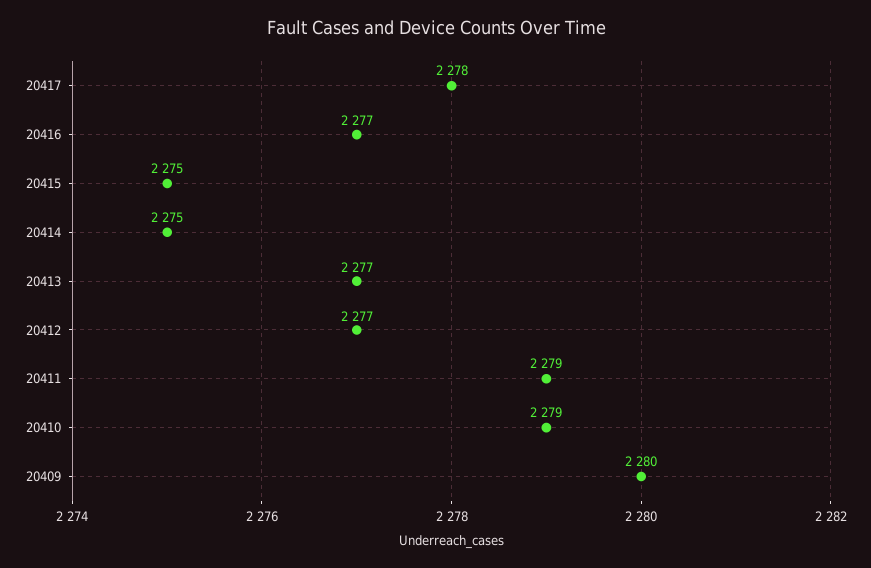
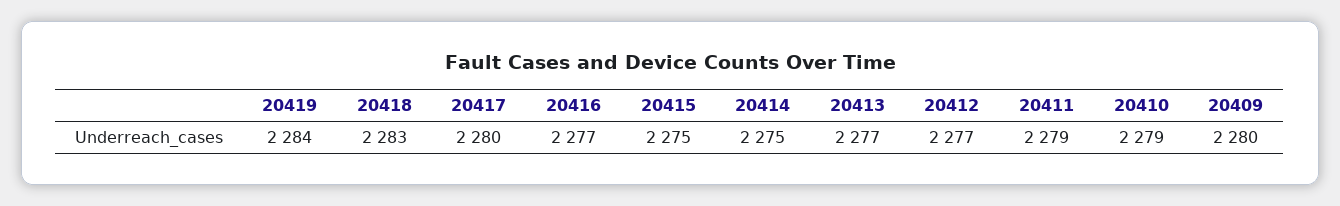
20417: 2278 -> 2280
20419: none -> 2284
20418: none -> 2283

